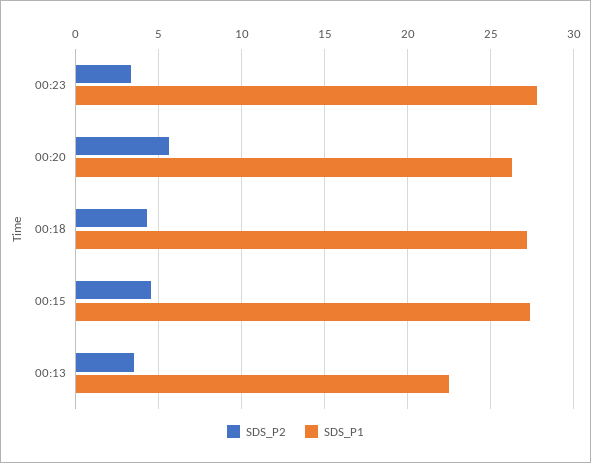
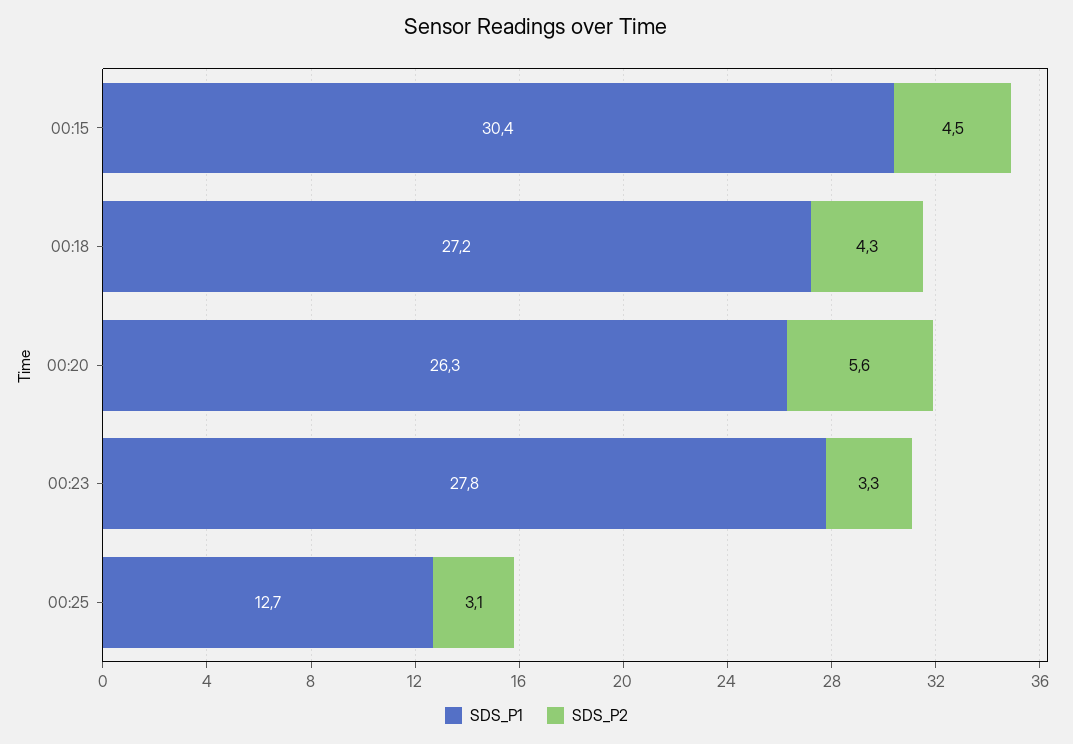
SDS_P1, 00:15: 27.5 -> 30.4
SDS_P2, 00:13: 3.5 -> none
SDS_P1, 00:13: 22.5 -> none
SDS_P1, 00:25: none -> 12.7
SDS_P2, 00:25: none -> 3.1

